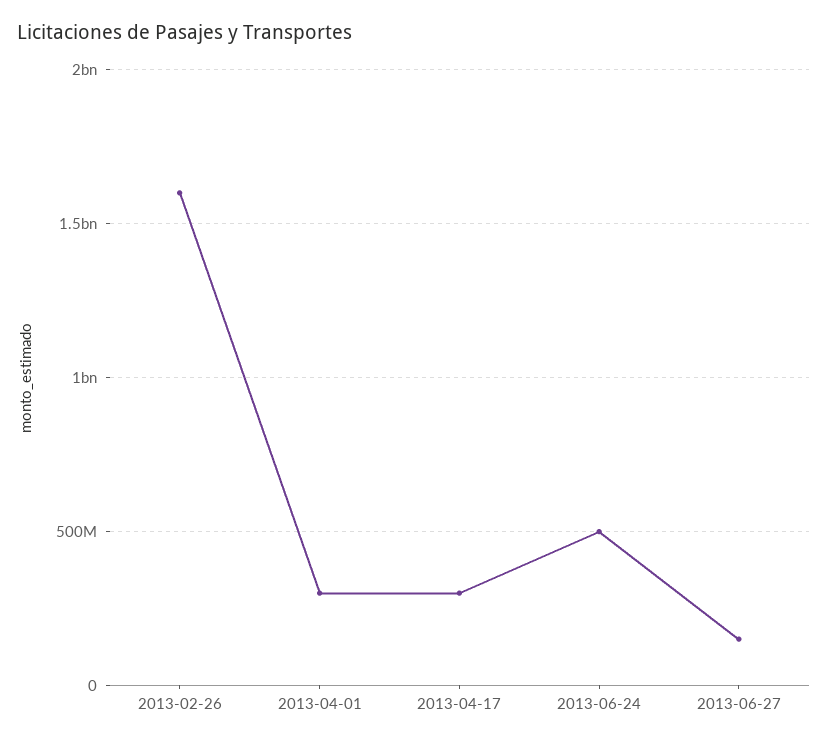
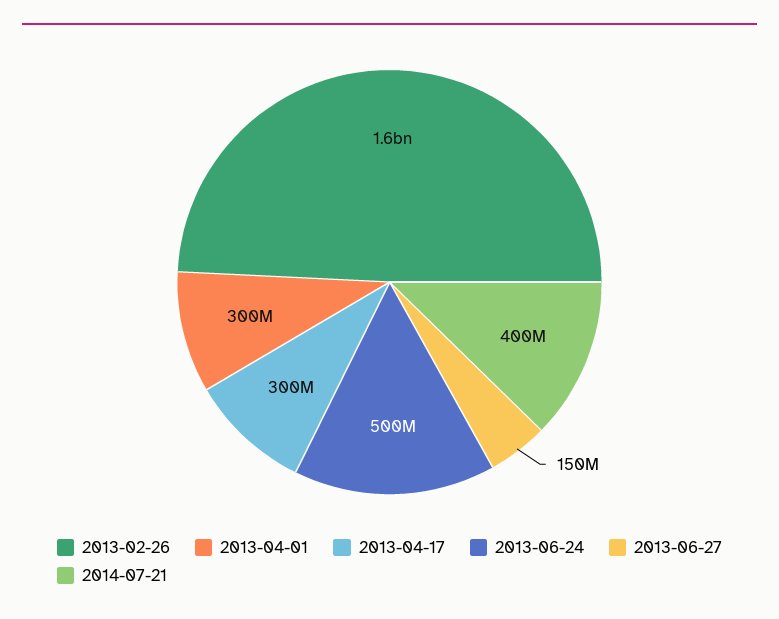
2014-07-21: none -> 400000000

